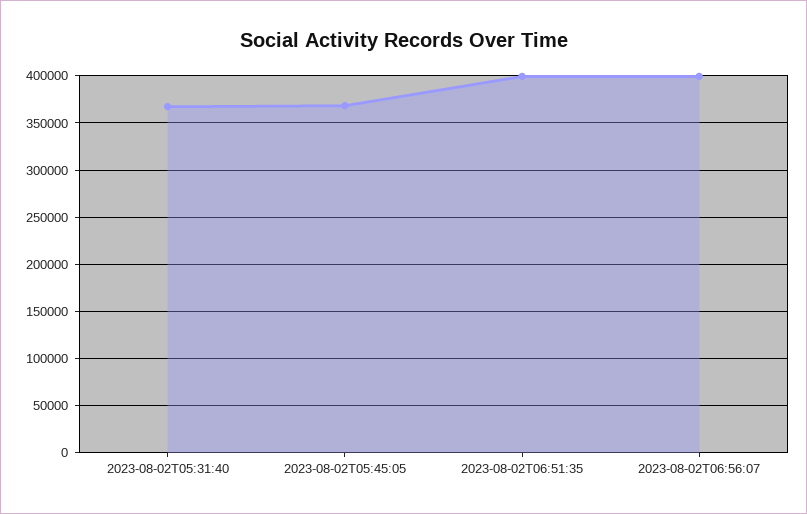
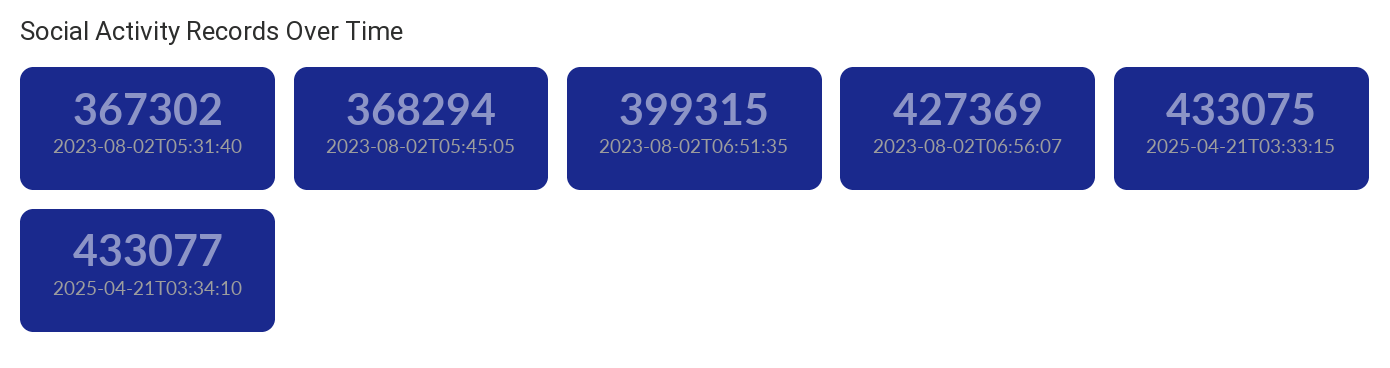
2023-08-02T06:56:07: 400000 -> 427369
2025-04-21T03:33:15: none -> 433075
2025-04-21T03:34:10: none -> 433077

